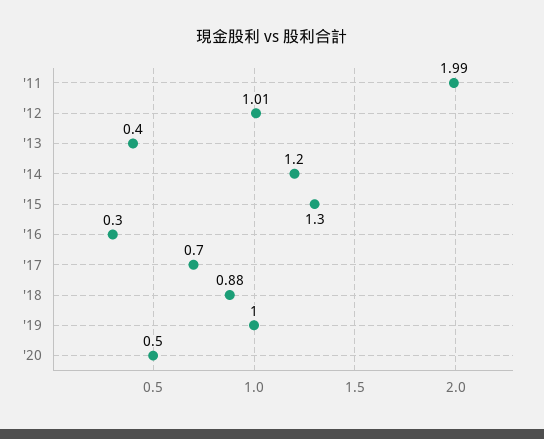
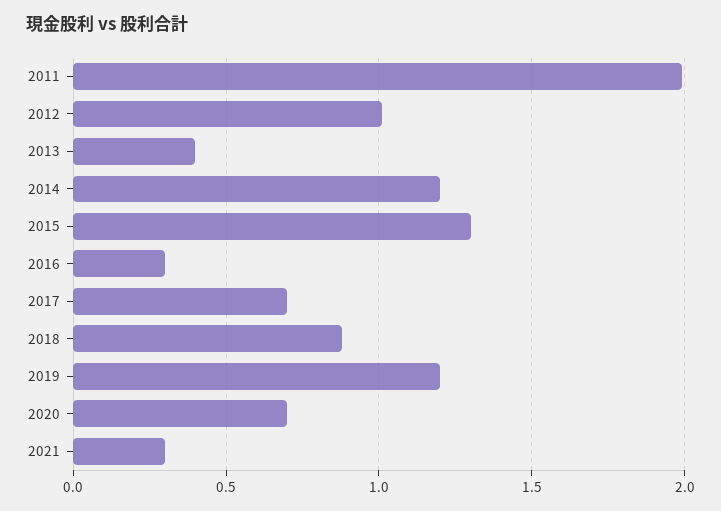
'19: 1 -> 1.2
'20: 0.5 -> 0.7
2021: none -> 0.3

